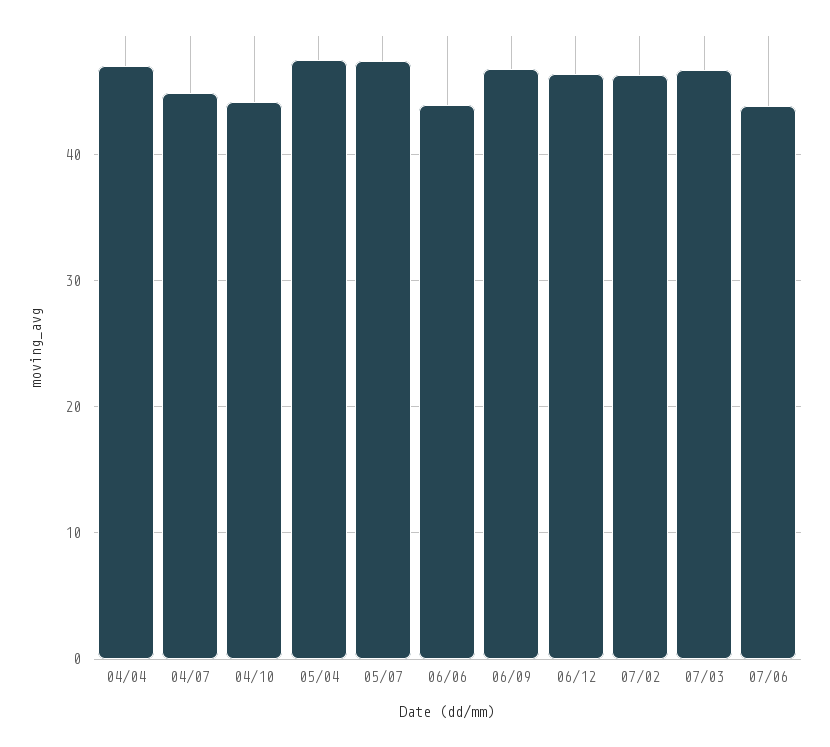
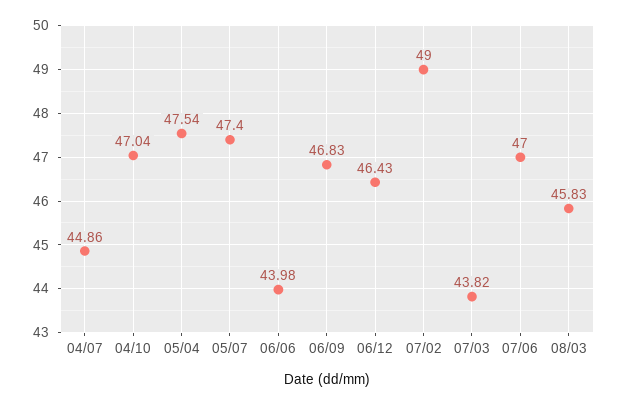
04/04: 47 -> none
04/10: 44 -> 47.04
07/02: 46 -> 49
07/03: 47 -> 43.82
07/06: 44 -> 47
08/03: none -> 45.83

